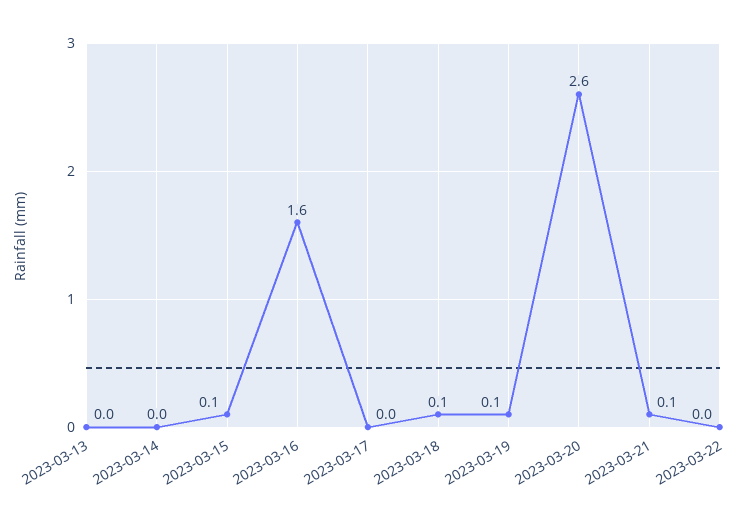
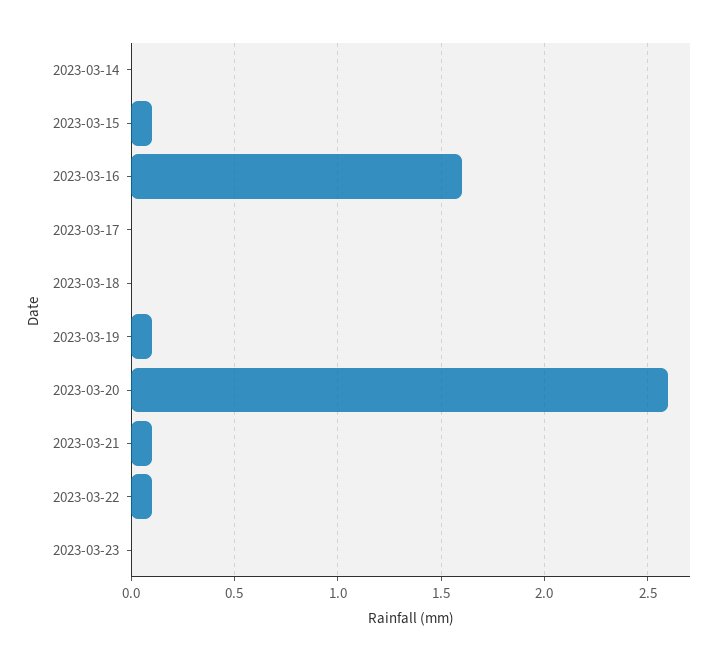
2023-03-13: 0 -> none
2023-03-18: 0.1 -> 0
2023-03-22: 0 -> 0.1
2023-03-23: none -> 0

